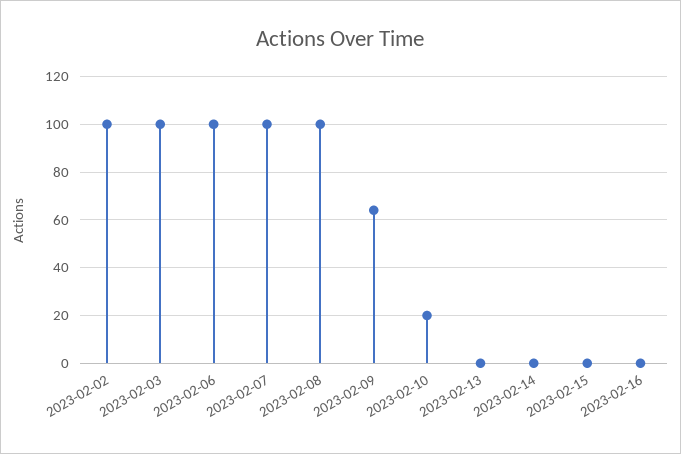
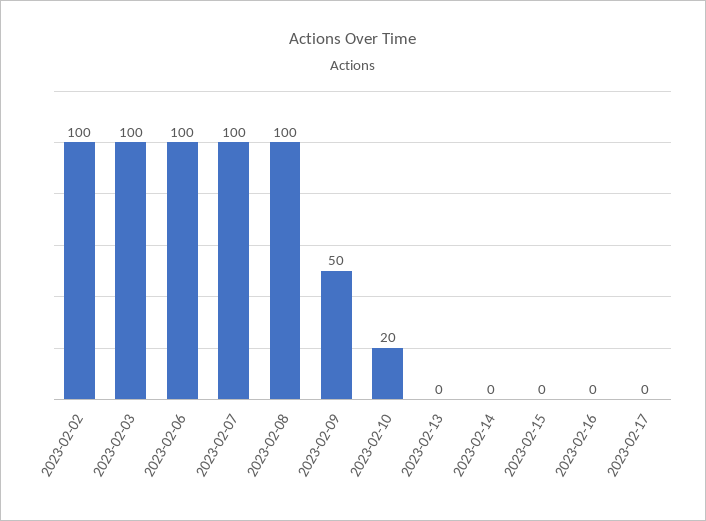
2023-02-09: 65 -> 50
2023-02-17: none -> 0

